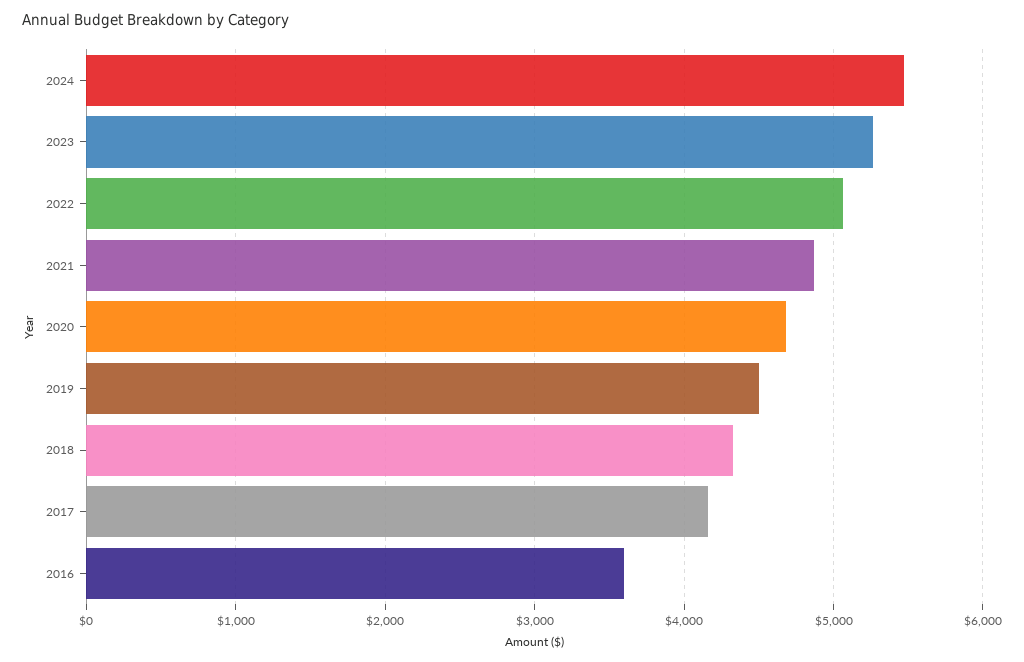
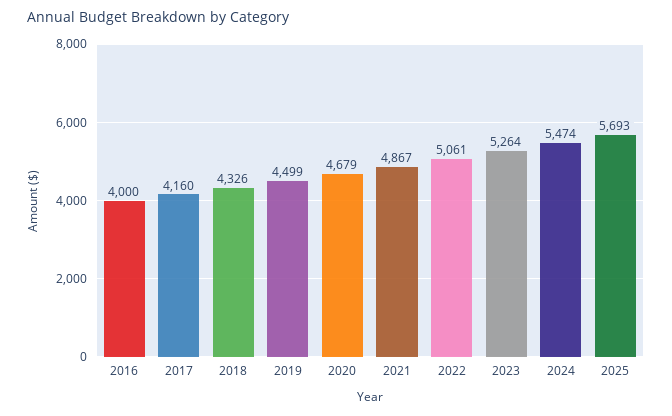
2016: 3600 -> 4000
2025: none -> 5693

